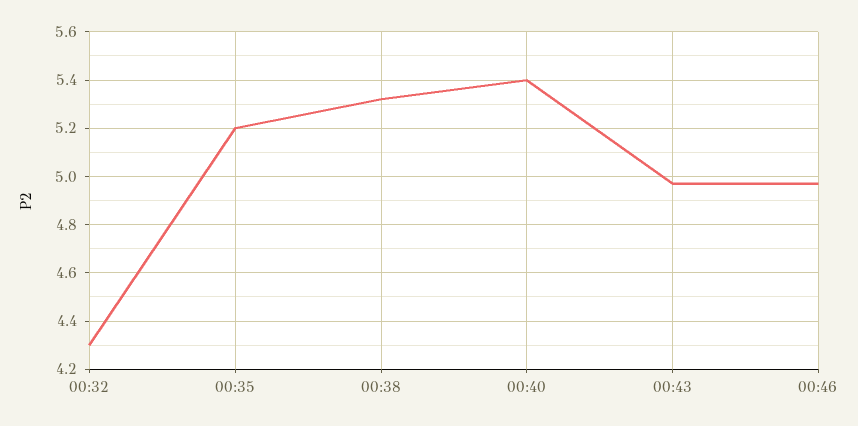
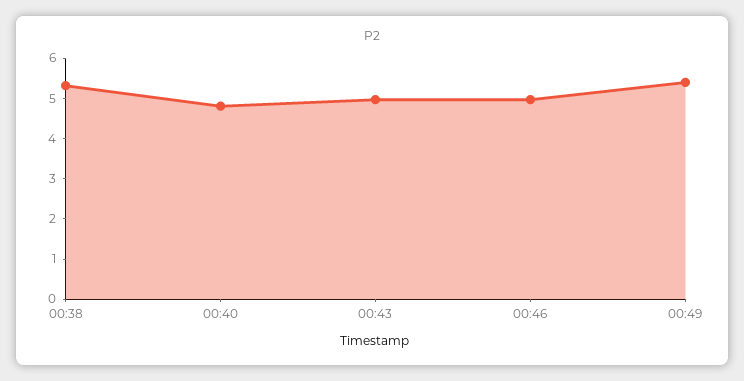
00:32: 4.3 -> none
00:35: 5.2 -> none
00:40: 5.4 -> 4.8
00:49: none -> 5.4

